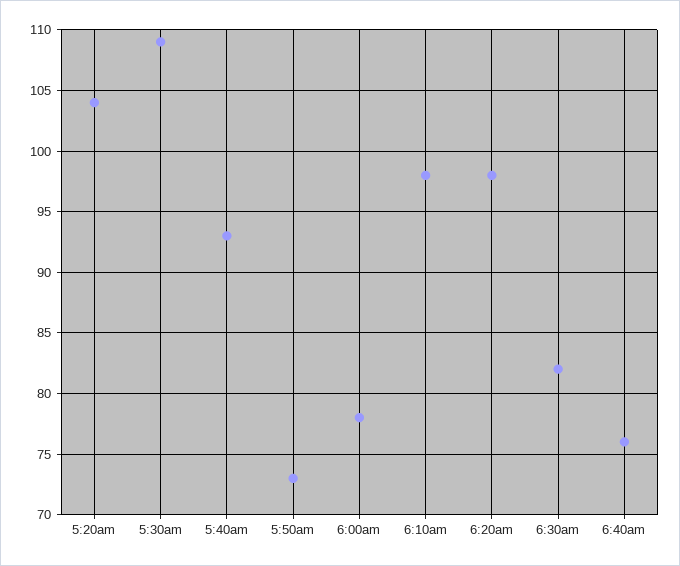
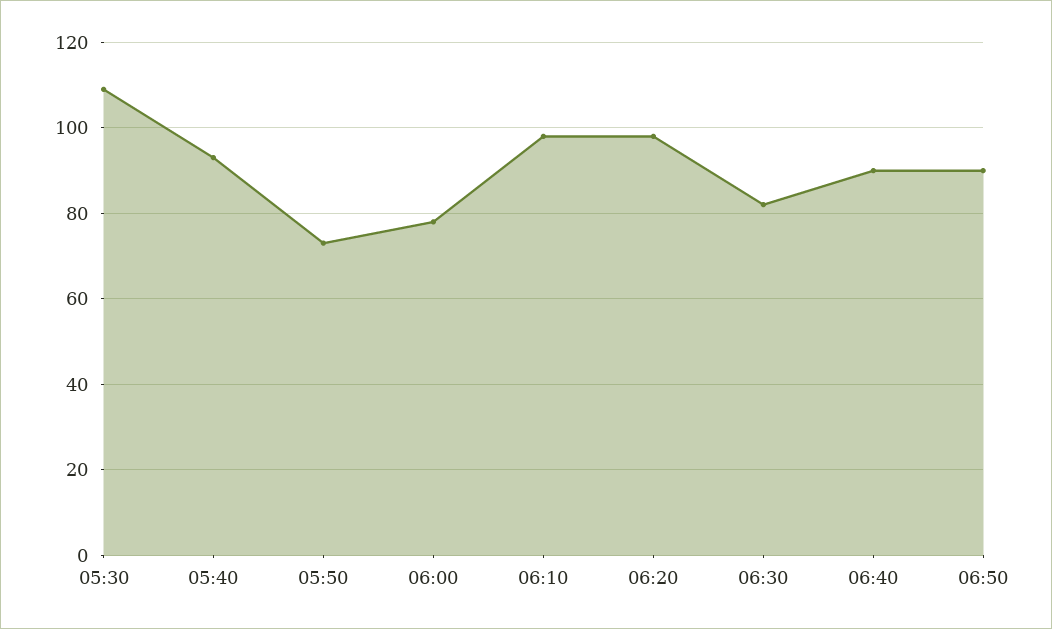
5:20am: 104 -> none
6:40am: 76 -> 90
06:50: none -> 90

